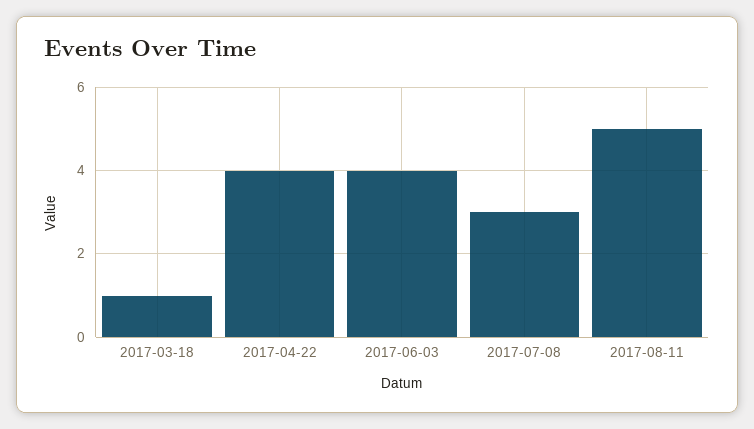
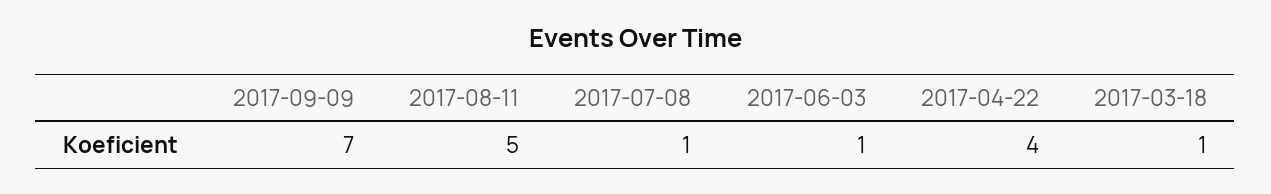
2017-06-03: 4 -> 1
2017-07-08: 3 -> 1
2017-09-09: none -> 7

